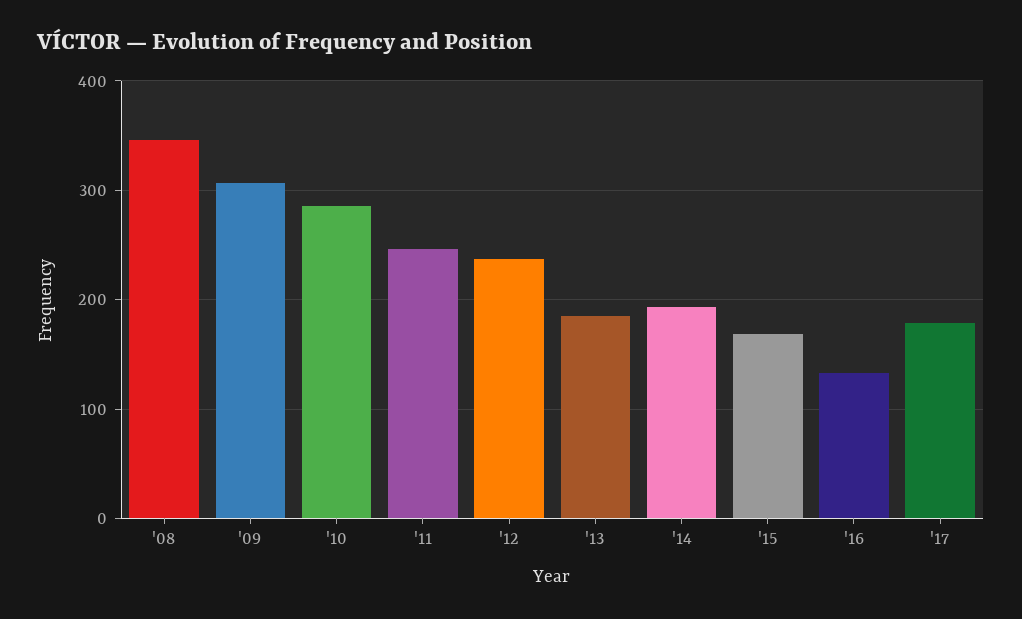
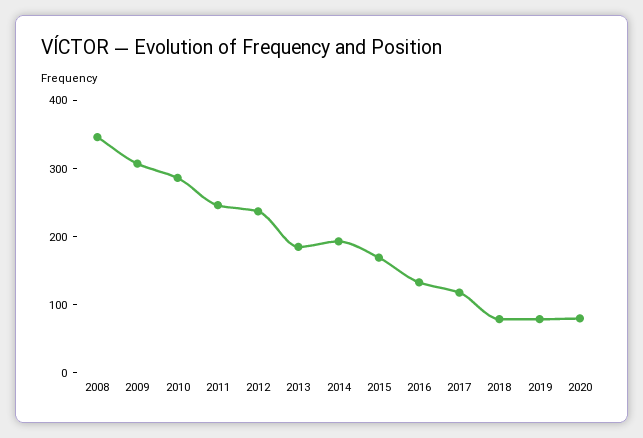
'17: 180 -> 120
2018: none -> 80
2019: none -> 80
2020: none -> 80

